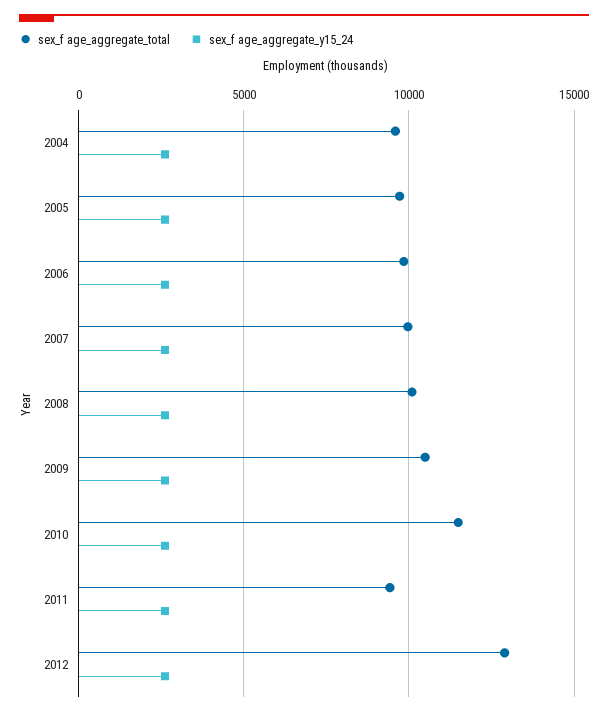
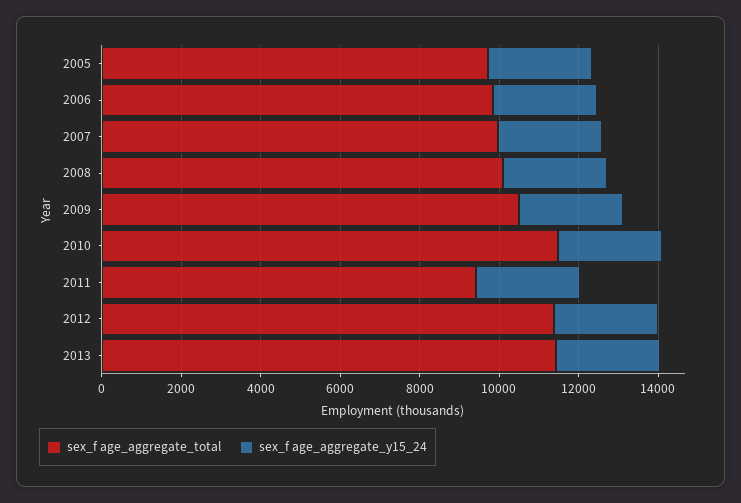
sex_f age_aggregate_total, 2004: 9500 -> none
sex_f age_aggregate_y15_24, 2004: 2500 -> none
sex_f age_aggregate_total, 2012: 13000 -> 11500
sex_f age_aggregate_total, 2013: none -> 11500
sex_f age_aggregate_y15_24, 2013: none -> 2500

